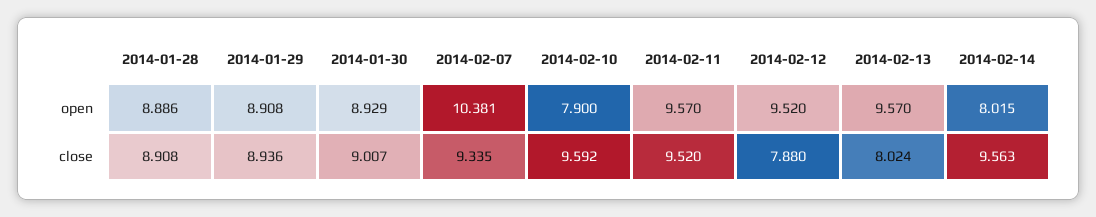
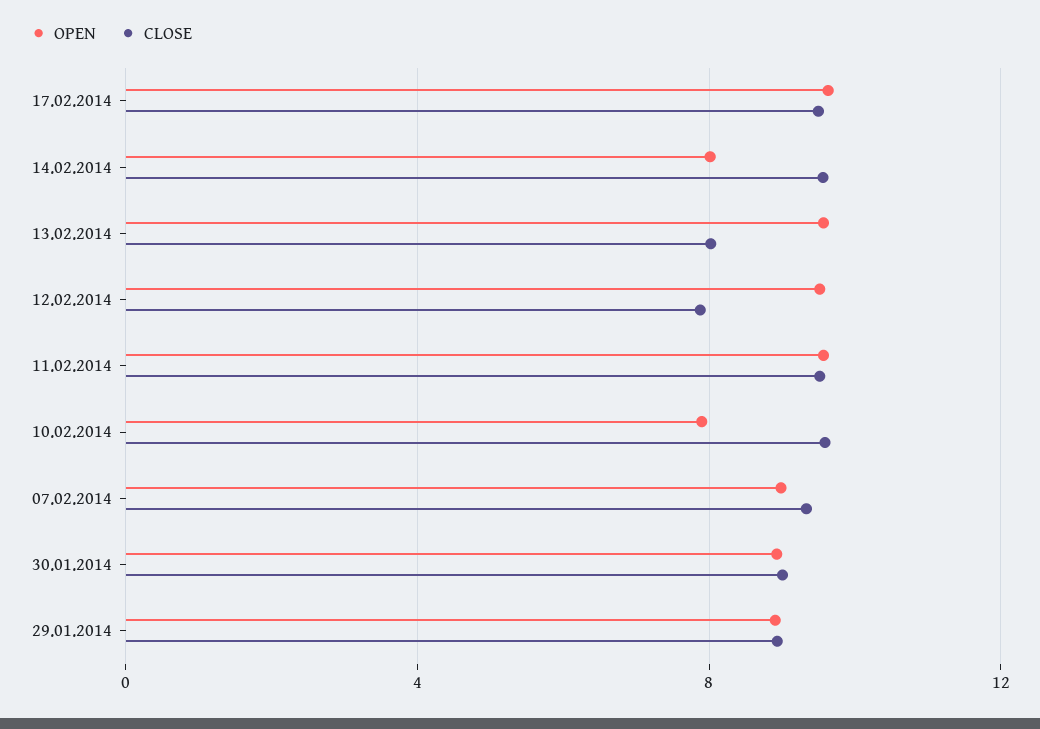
open, 2014-01-28: 8.886 -> none
open, 2014-02-07: 10.381 -> 9
close, 2014-01-28: 8.908 -> none
open, 17.02.2014: none -> 9.5
close, 17.02.2014: none -> 9.5

